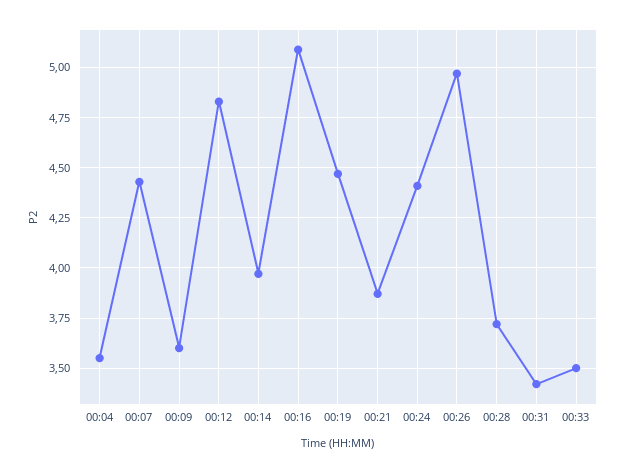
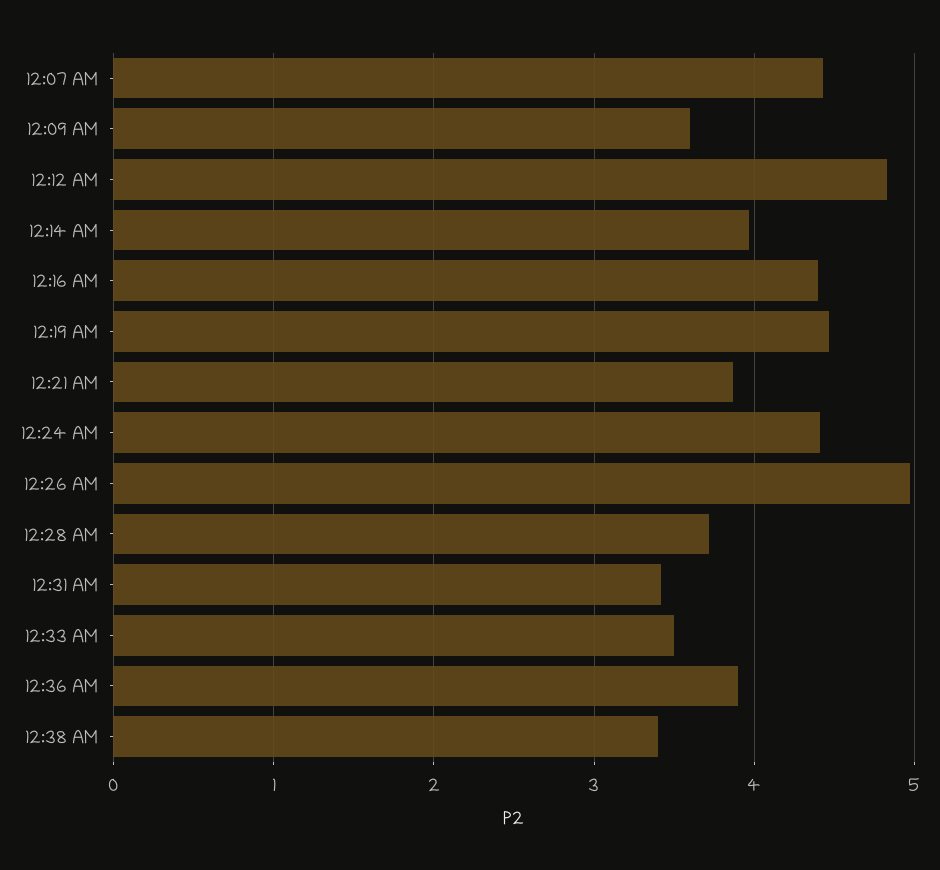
00:04: 3.55 -> none
00:16: 5.1 -> 4.4
12:36 AM: none -> 3.9
12:38 AM: none -> 3.4

